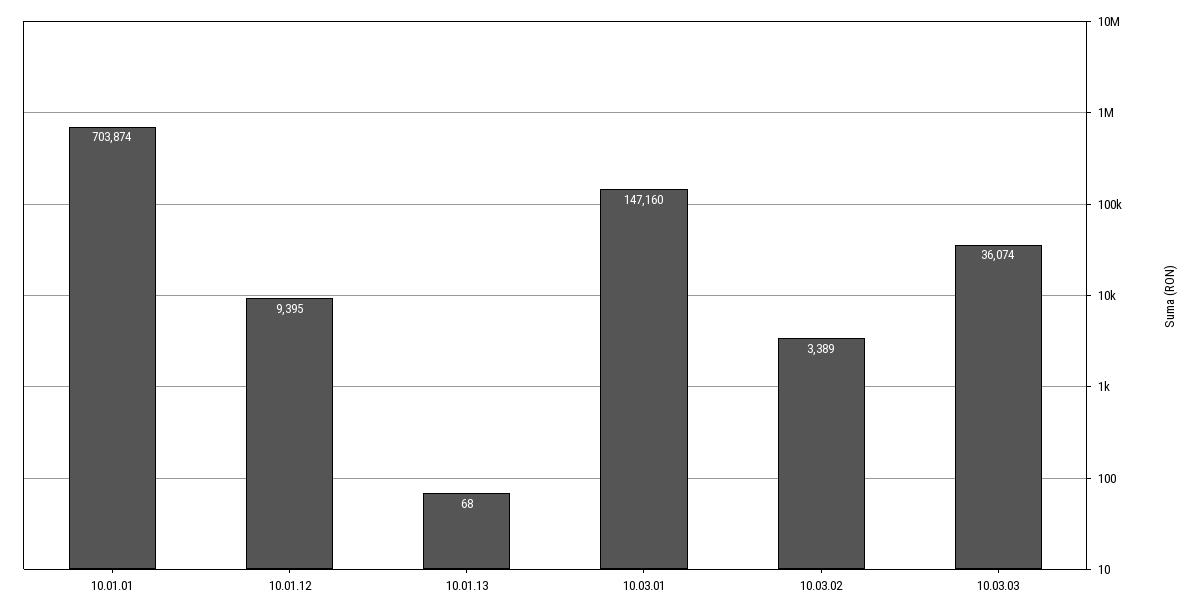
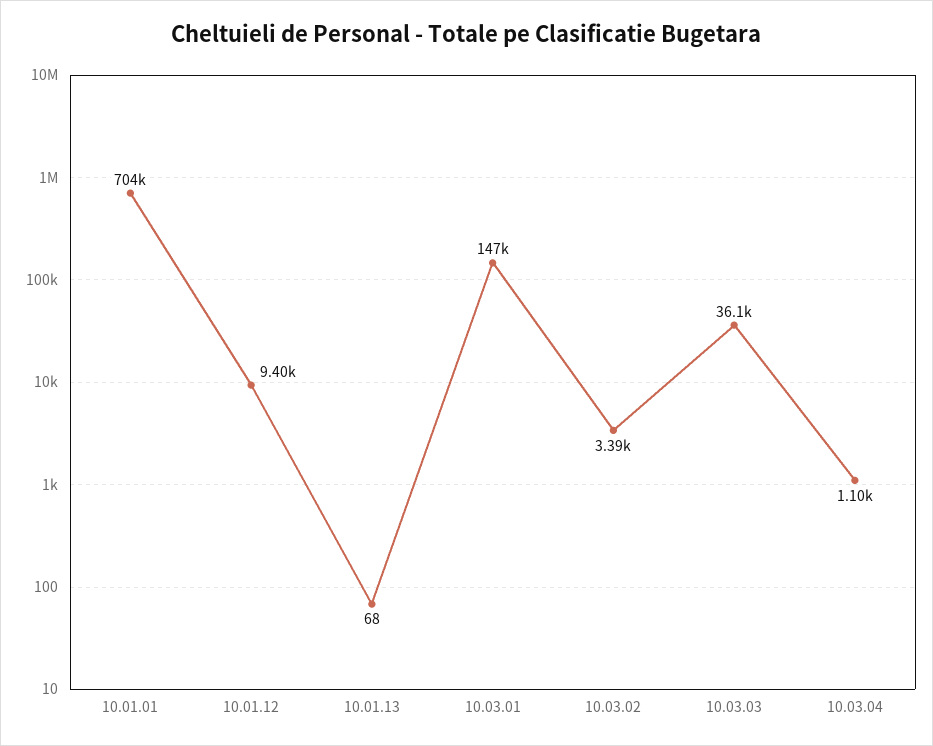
10.03.04: none -> 1100

